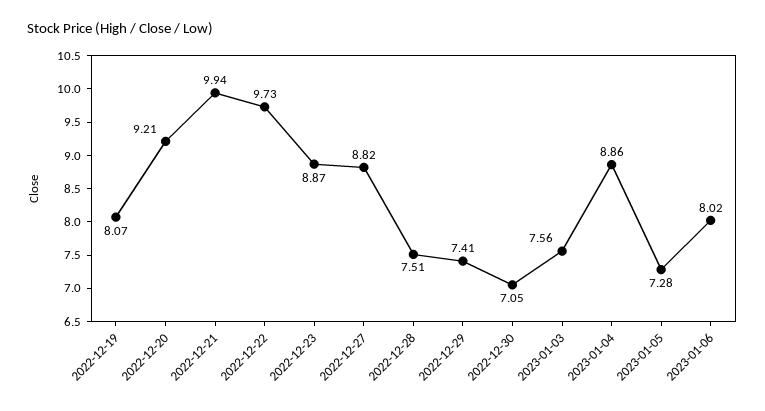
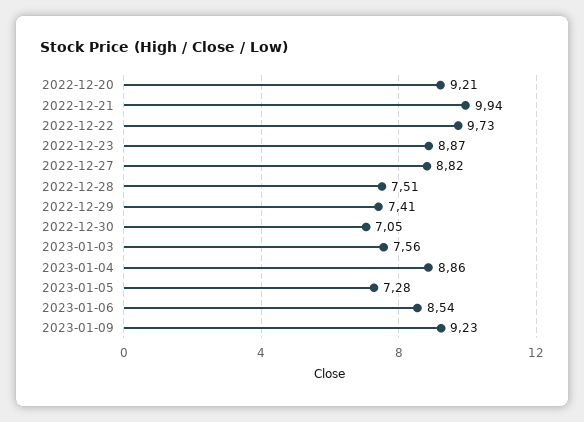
2022-12-19: 8.07 -> none
2023-01-06: 8.02 -> 8.54
2023-01-09: none -> 9.23

